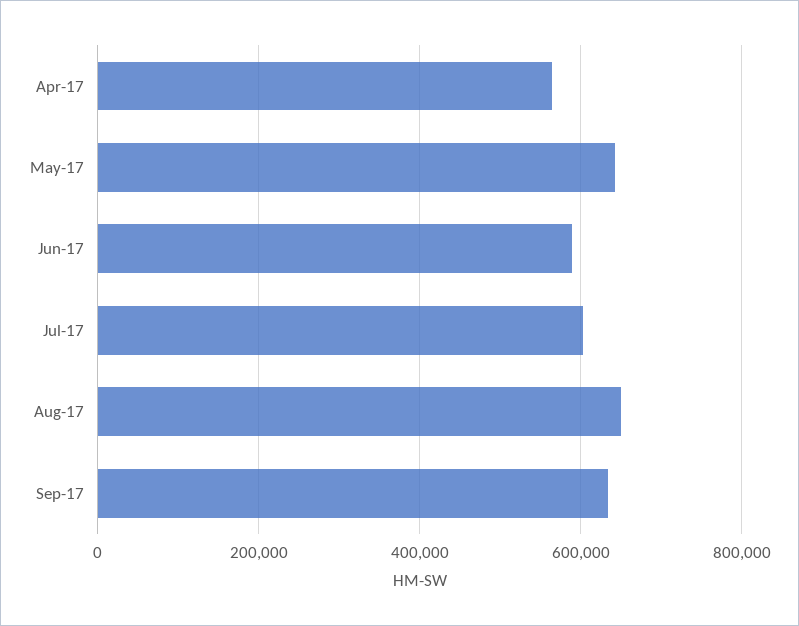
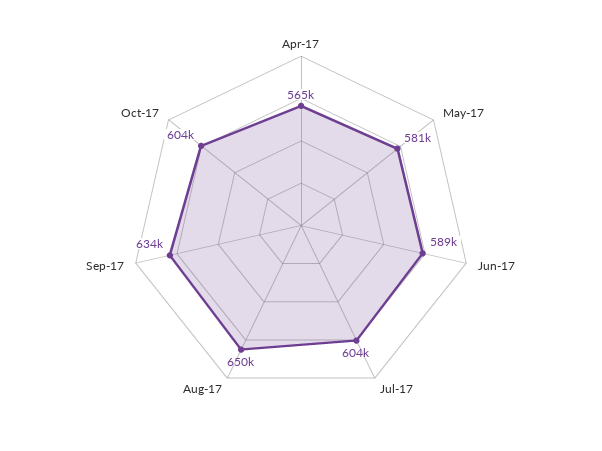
May-17: 640000 -> 581000
Oct-17: none -> 604000

